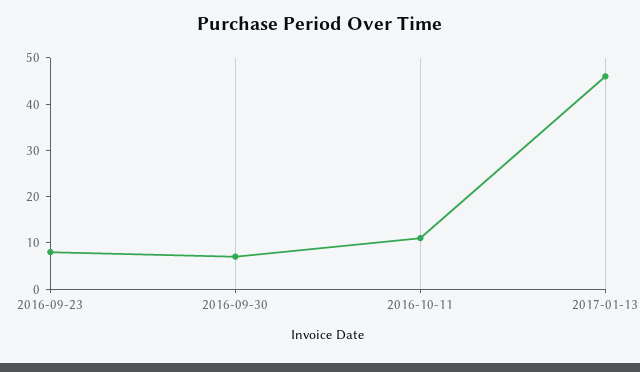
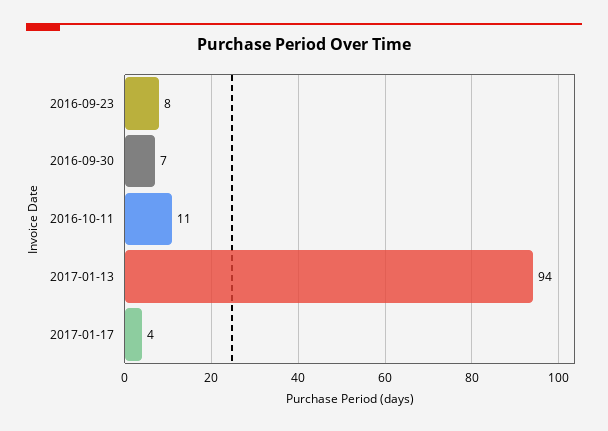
2017-01-13: 45 -> 94
2017-01-17: none -> 4

